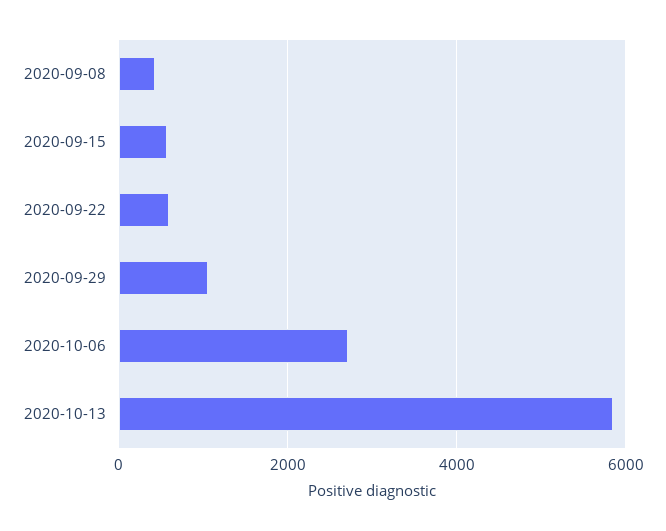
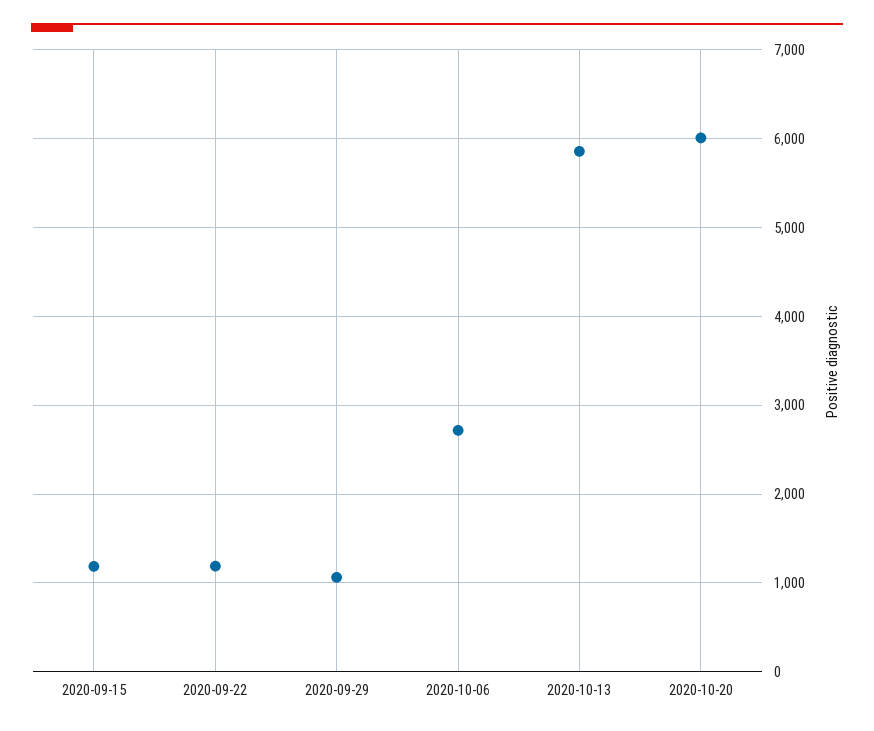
2020-09-08: 400 -> none
2020-09-15: 600 -> 1200
2020-09-22: 600 -> 1200
2020-10-20: none -> 6000

